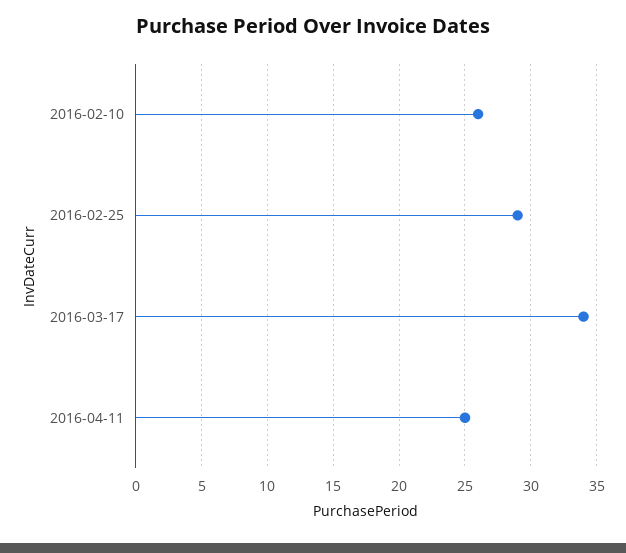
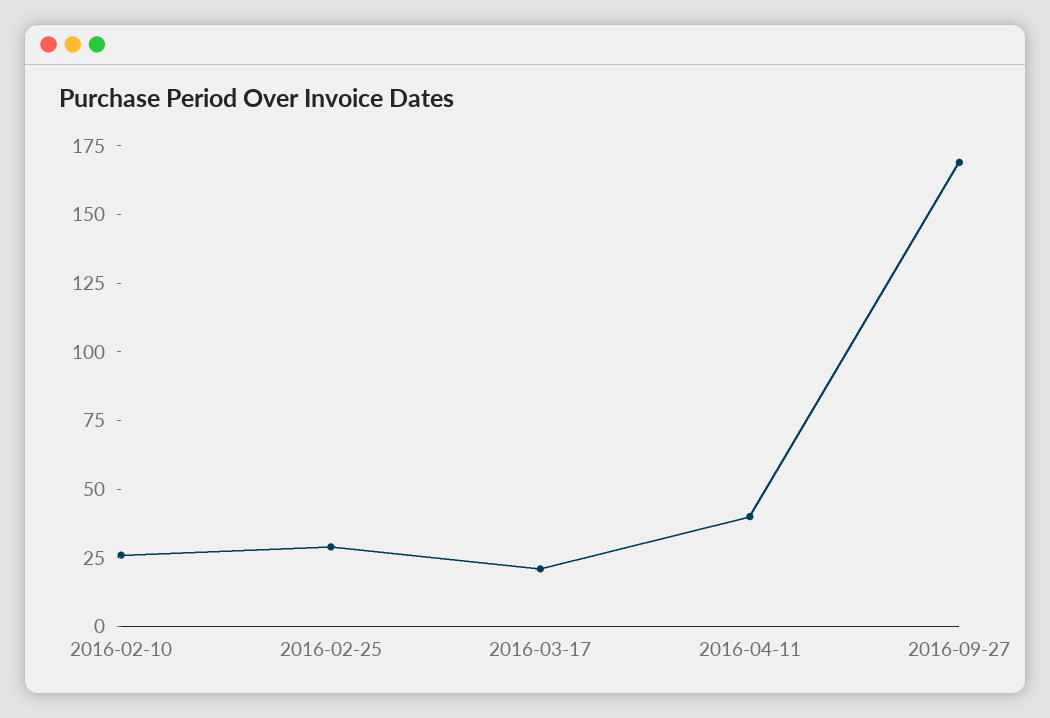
2016-03-17: 34 -> 20
2016-04-11: 25 -> 40
2016-09-27: none -> 170

